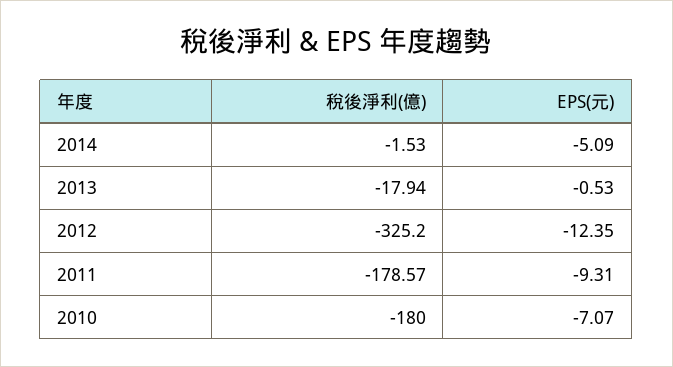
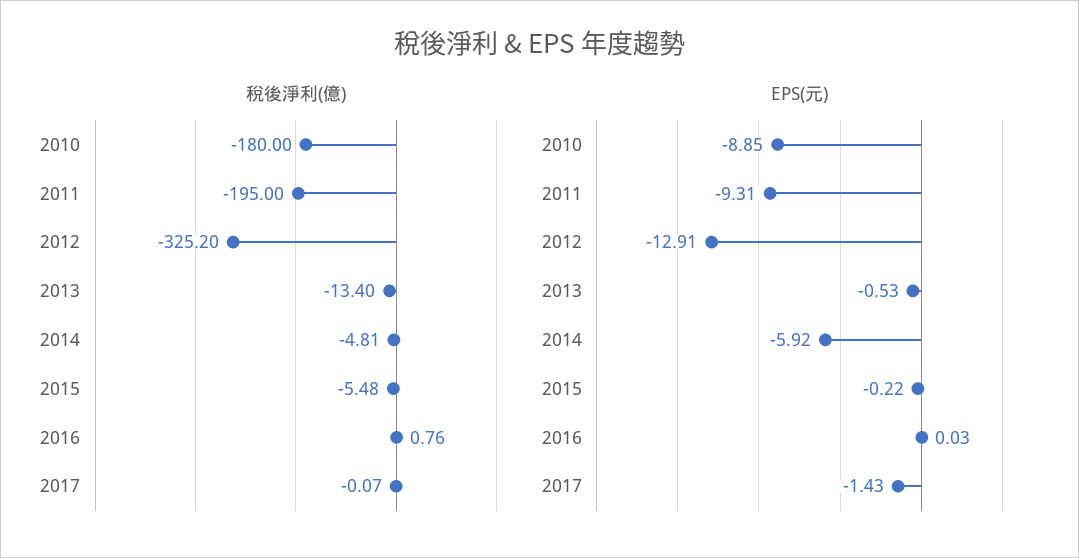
稅後淨利(億), 2014: -1.53 -> -4.81
EPS(元), 2014: -5.09 -> -5.92
稅後淨利(億), 2013: -17.94 -> -13.4
EPS(元), 2012: -12.35 -> -12.91
稅後淨利(億), 2011: -178.57 -> -195
EPS(元), 2010: -7.07 -> -8.85
稅後淨利(億), 2015: none -> -5.48
稅後淨利(億), 2016: none -> 0.76
稅後淨利(億), 2017: none -> -0.07
EPS(元), 2015: none -> -0.22
EPS(元), 2016: none -> 0.03
EPS(元), 2017: none -> -1.43

